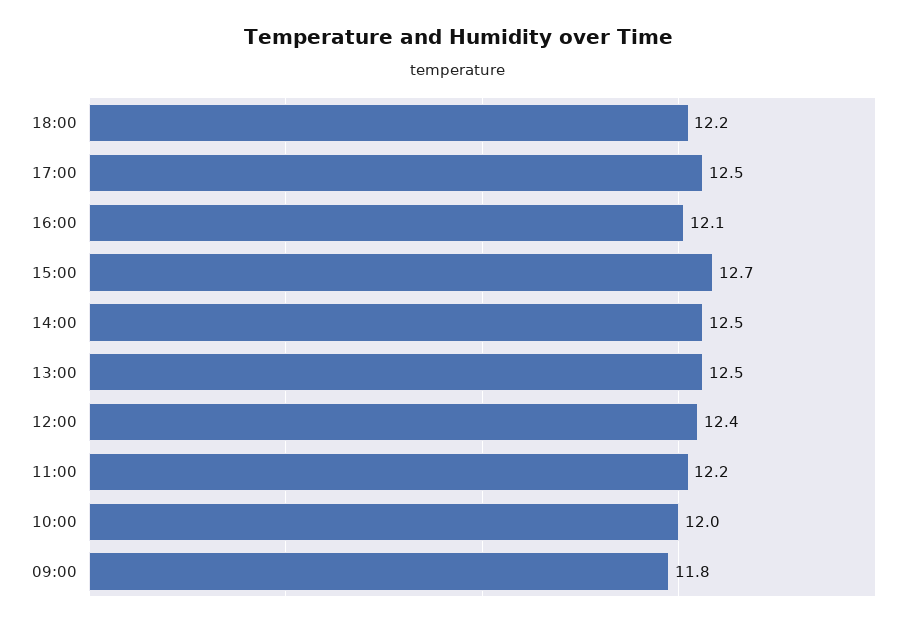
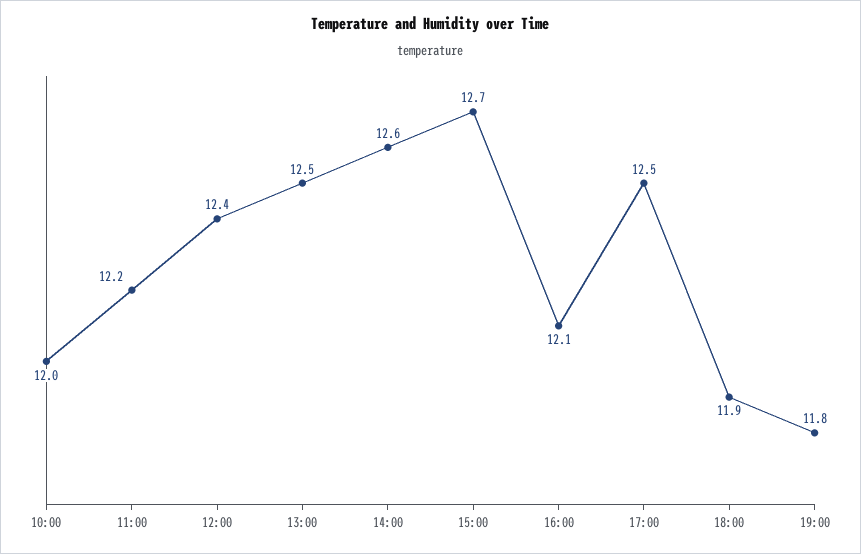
18:00: 12.2 -> 11.9
14:00: 12.5 -> 12.6
09:00: 11.8 -> none
19:00: none -> 11.8

